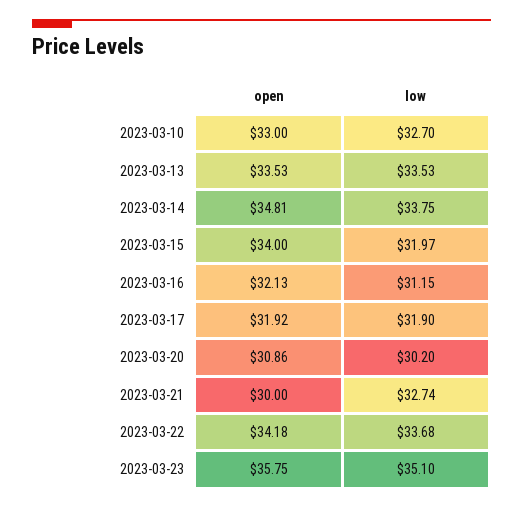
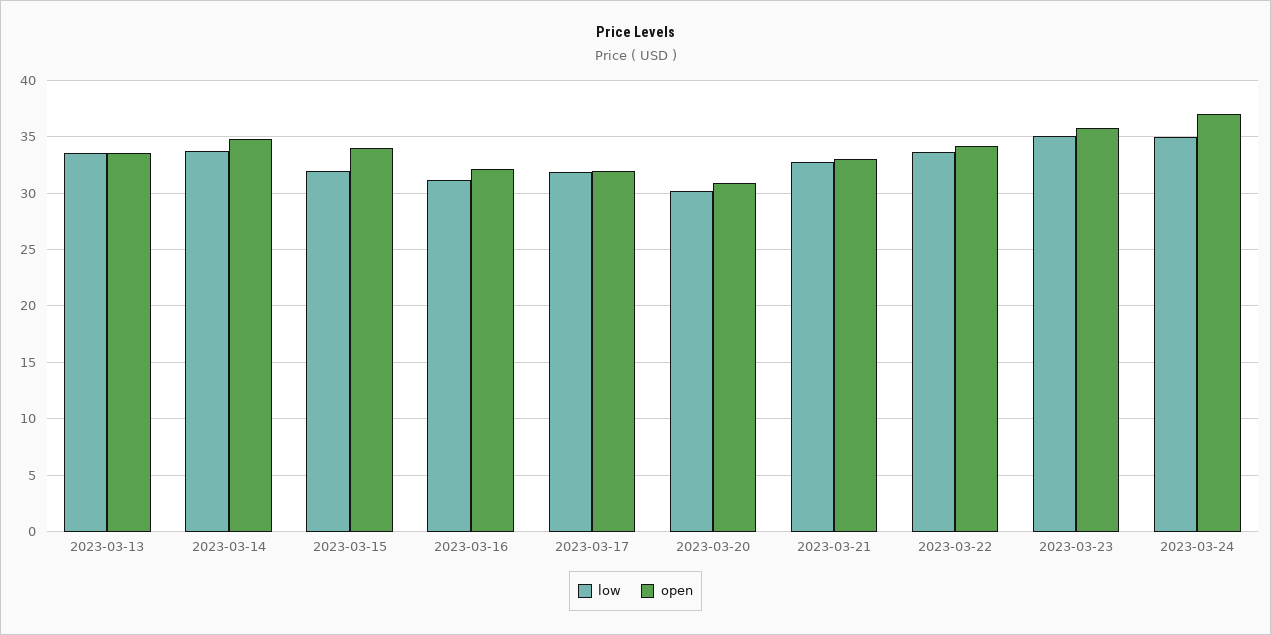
open, 2023-03-10: 33 -> none
low, 2023-03-10: 32.7 -> none
open, 2023-03-21: 30 -> 33
low, 2023-03-24: none -> 35
open, 2023-03-24: none -> 37

